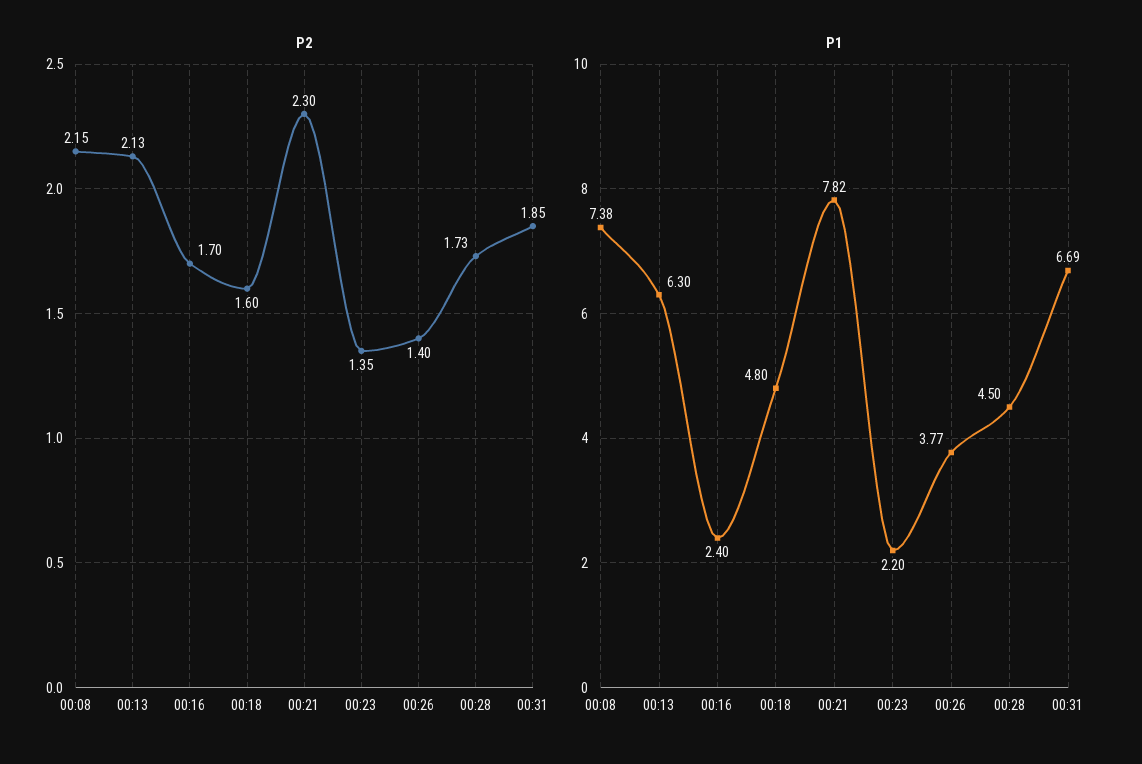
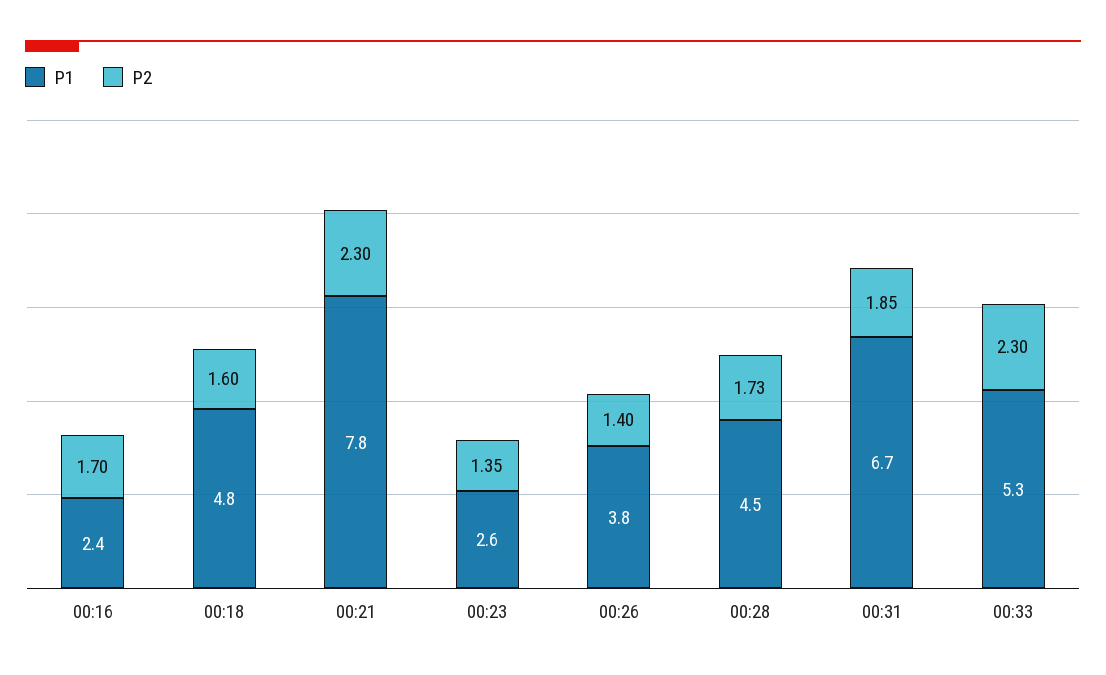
P2, 00:08: 2.15 -> none
P2, 00:13: 2.13 -> none
P1, 00:08: 7.38 -> none
P1, 00:13: 6.3 -> none
P1, 00:23: 2.2 -> 2.6
P1, 00:33: none -> 5.3
P2, 00:33: none -> 2.3

